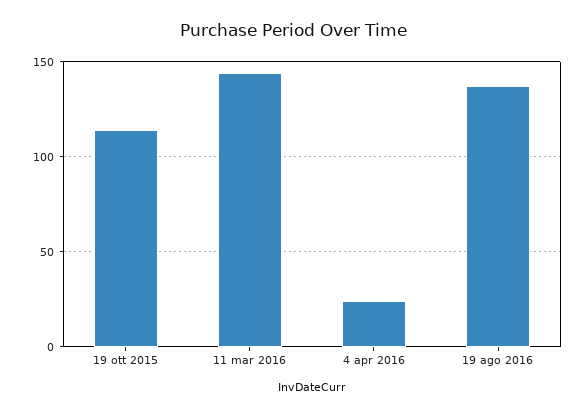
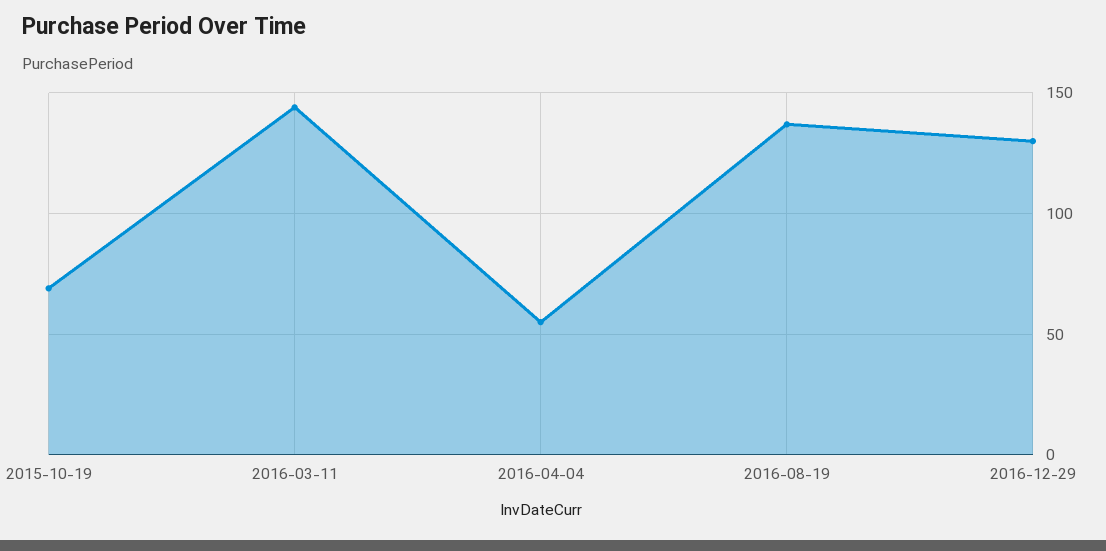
19 ott 2015: 115 -> 70
4 apr 2016: 25 -> 55
2016-12-29: none -> 130

